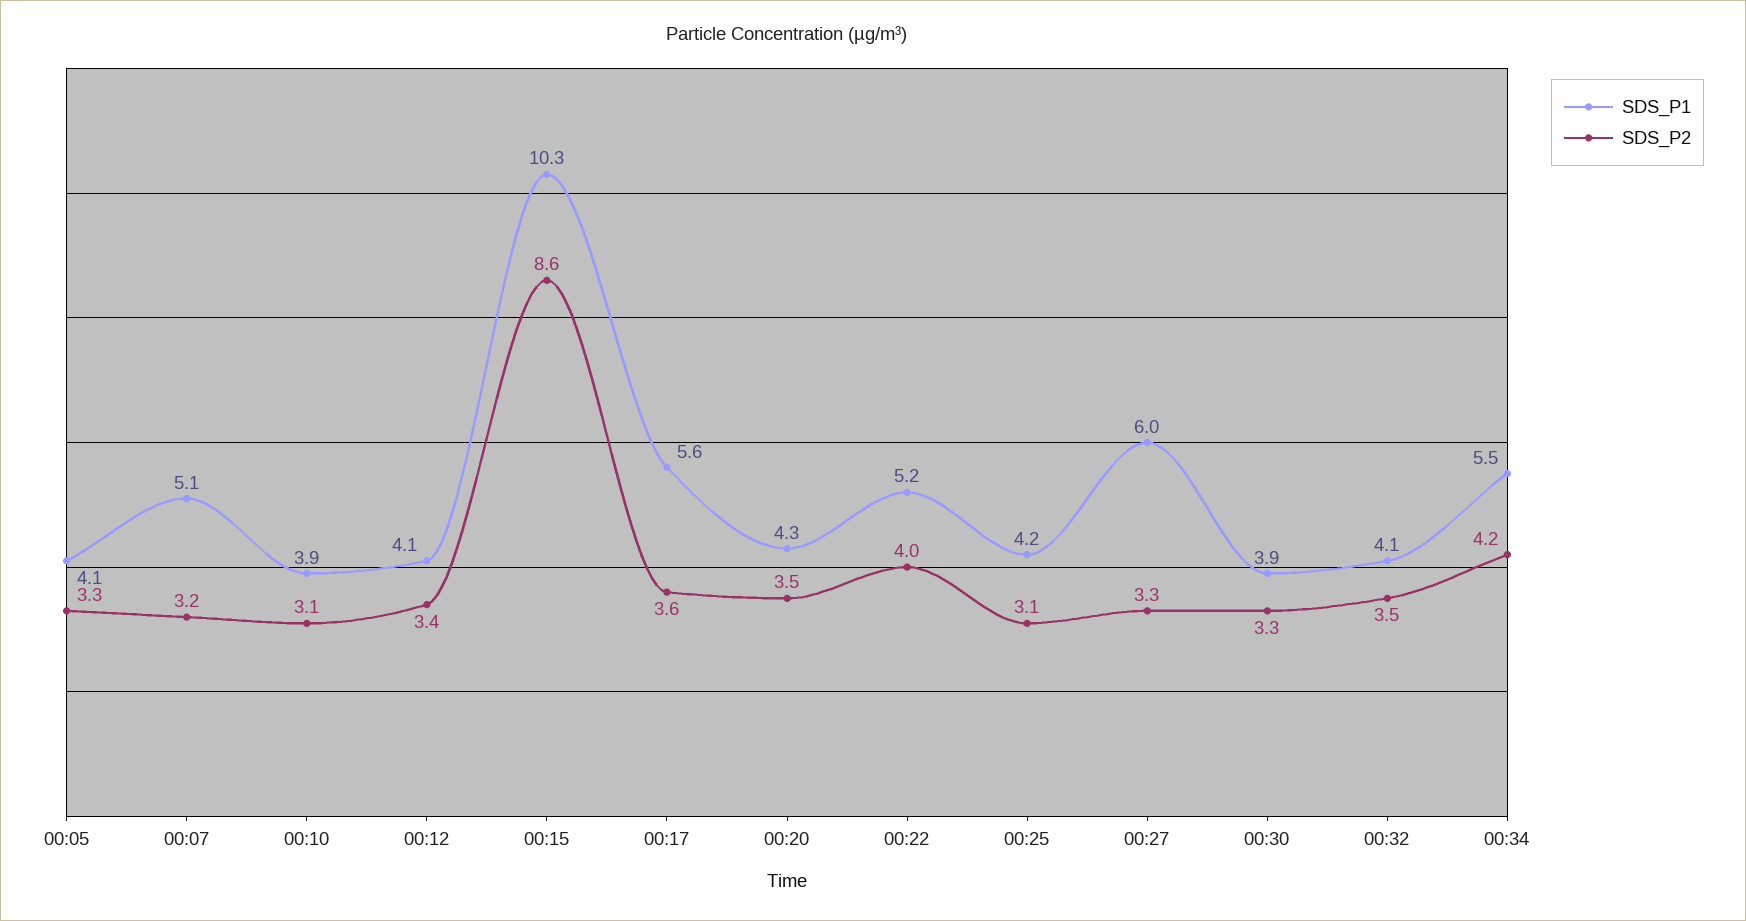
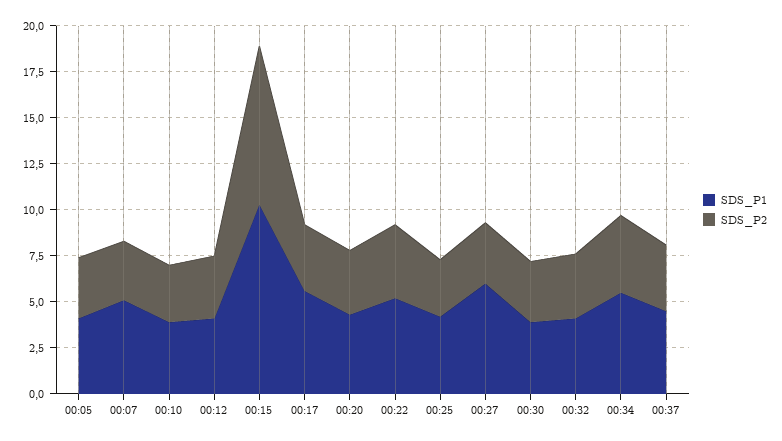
SDS_P1, 00:37: none -> 4.5
SDS_P2, 00:37: none -> 3.5

